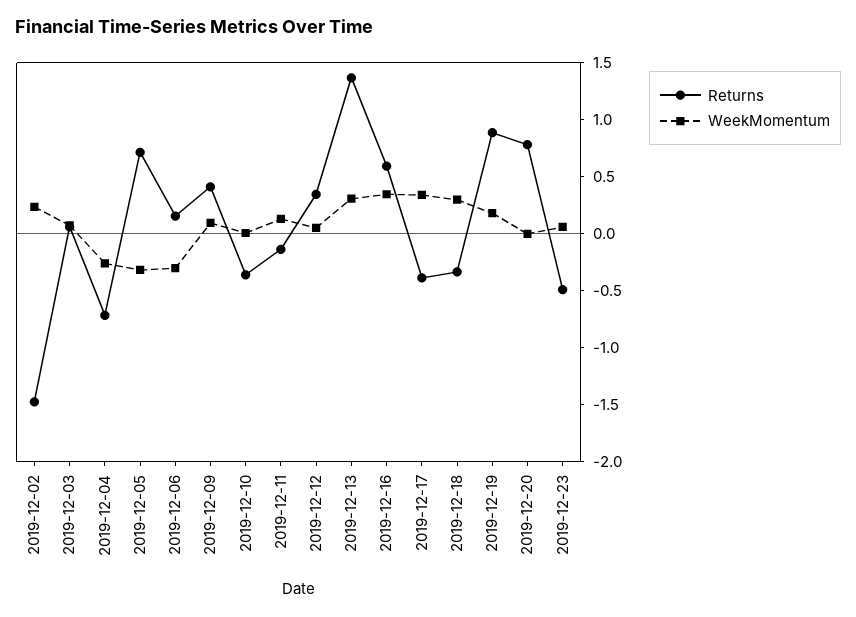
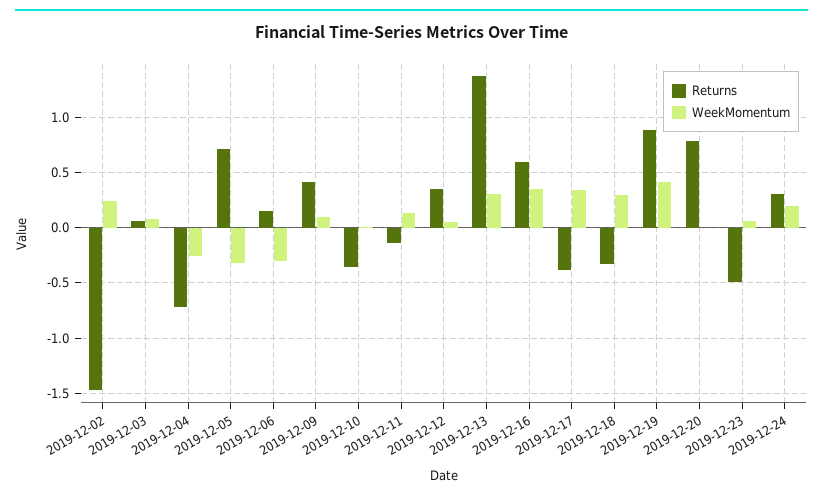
WeekMomentum, 2019-12-19: 0.2 -> 0.4
Returns, 2019-12-24: none -> 0.3
WeekMomentum, 2019-12-24: none -> 0.2

